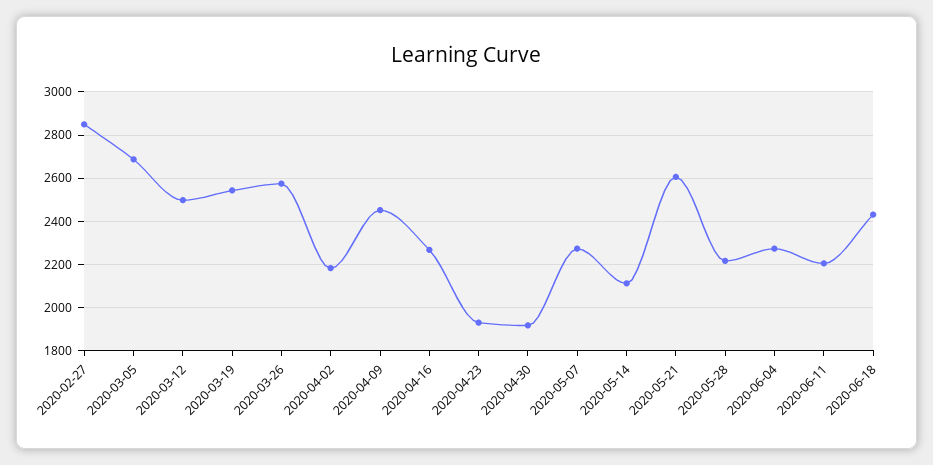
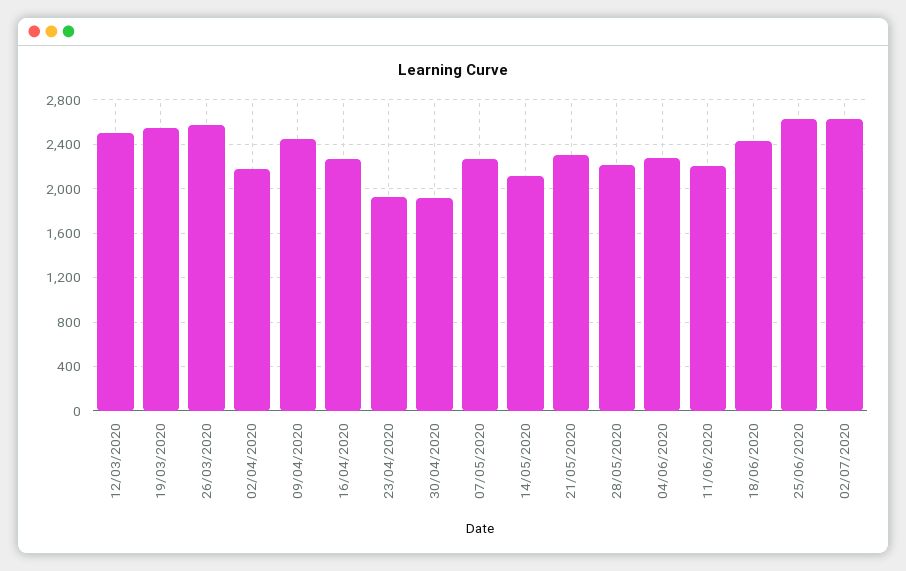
2020-02-27: 2850 -> none
2020-03-05: 2700 -> none
2020-05-21: 2600 -> 2300
25/06/2020: none -> 2600
02/07/2020: none -> 2600

